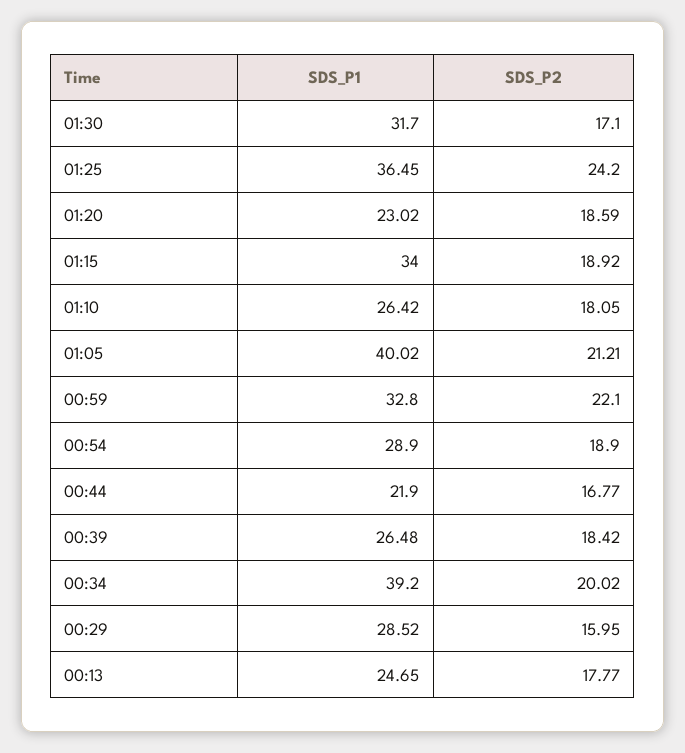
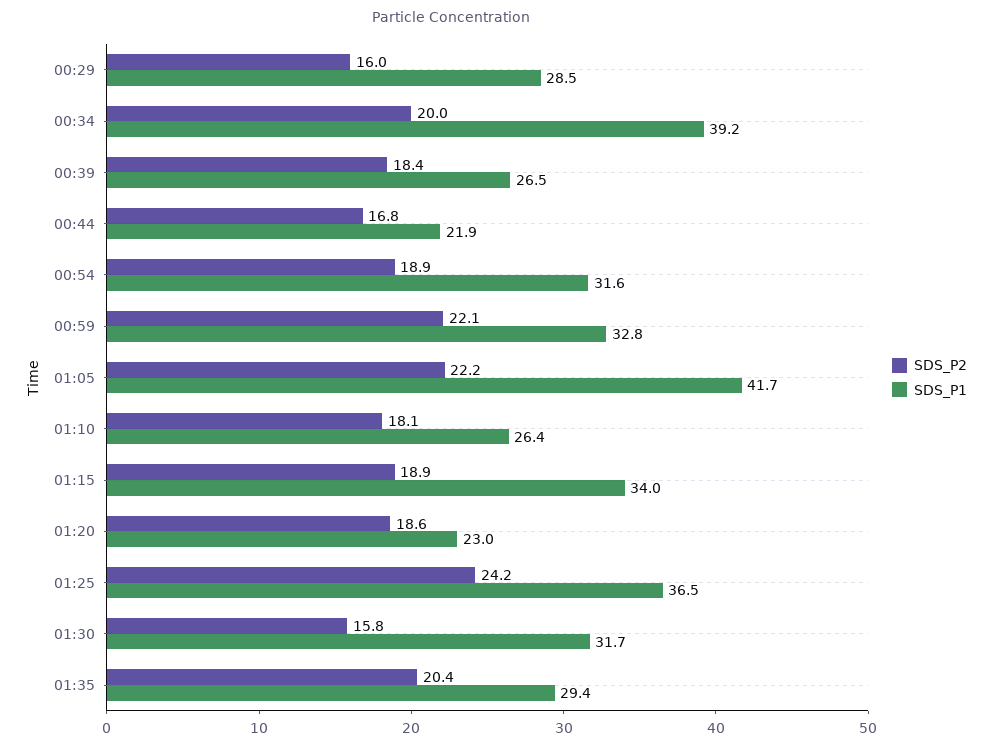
SDS_P2, 01:30: 17.1 -> 15.8
SDS_P1, 01:05: 40.02 -> 41.7
SDS_P2, 01:05: 21.21 -> 22.2
SDS_P1, 00:54: 28.9 -> 31.6
SDS_P1, 00:13: 24.65 -> none
SDS_P2, 00:13: 17.77 -> none
SDS_P2, 01:35: none -> 20.4
SDS_P1, 01:35: none -> 29.4

